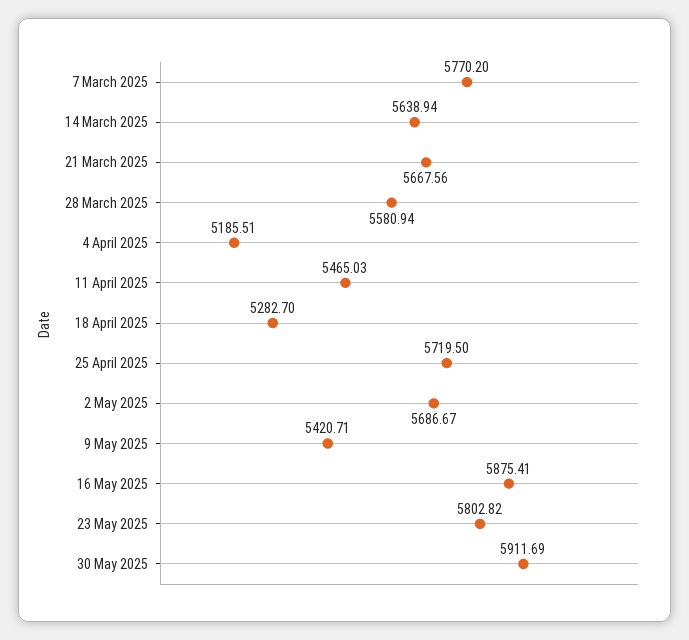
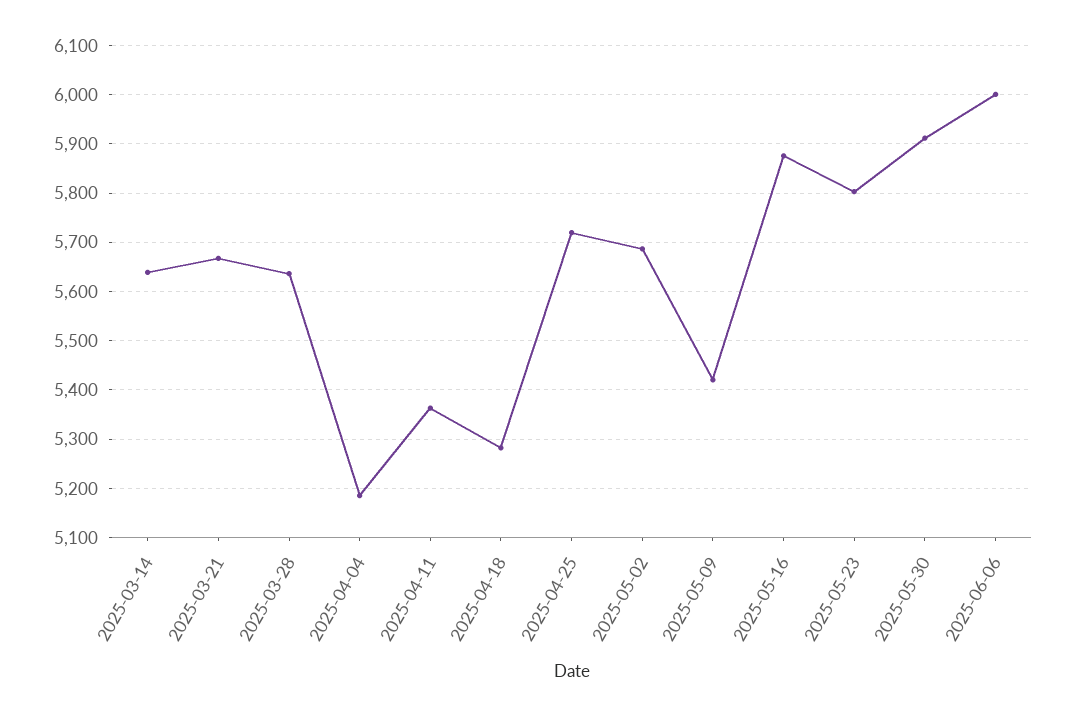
7 March 2025: 5770.2 -> none
28 March 2025: 5580.94 -> 5640
11 April 2025: 5465.03 -> 5360
2025-06-06: none -> 6000

